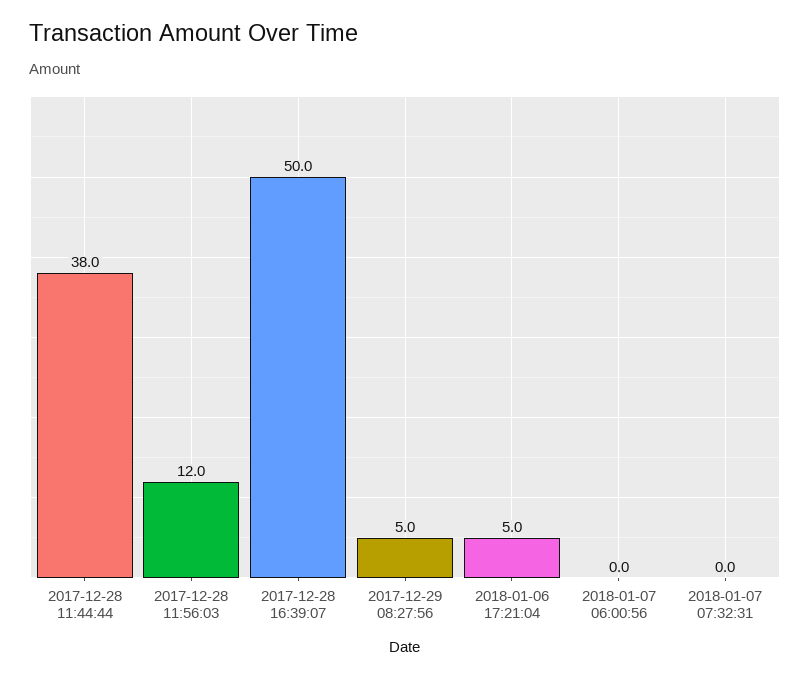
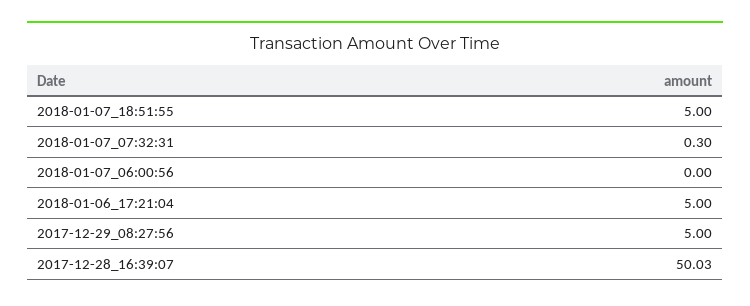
2017-12-28 11:44:44: 38 -> none
2017-12-28 11:56:03: 12 -> none
2018-01-07 07:32:31: 0 -> 0.3
2018-01-07_18:51:55: none -> 5

